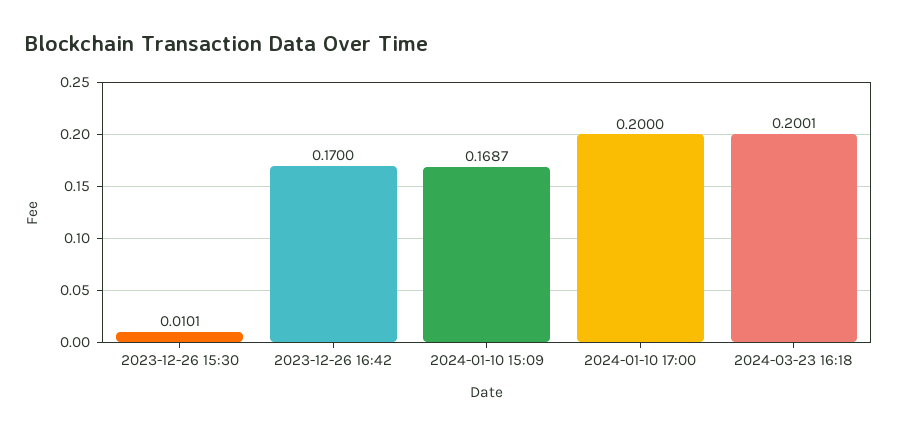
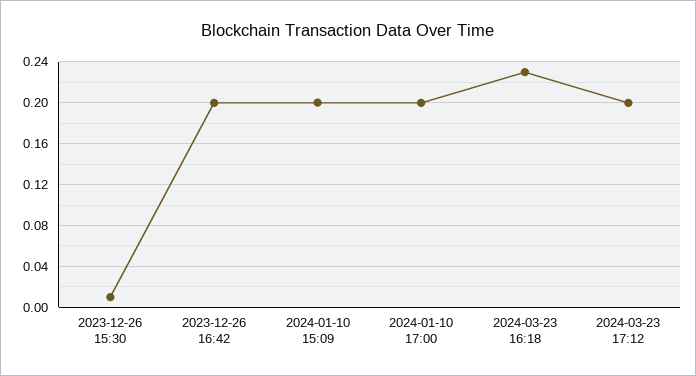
2023-12-26 16:42: 0.17 -> 0.2
2024-01-10 15:09: 0.1687 -> 0.2
2024-03-23 16:18: 0.2001 -> 0.23
2024-03-23 17:12: none -> 0.2

